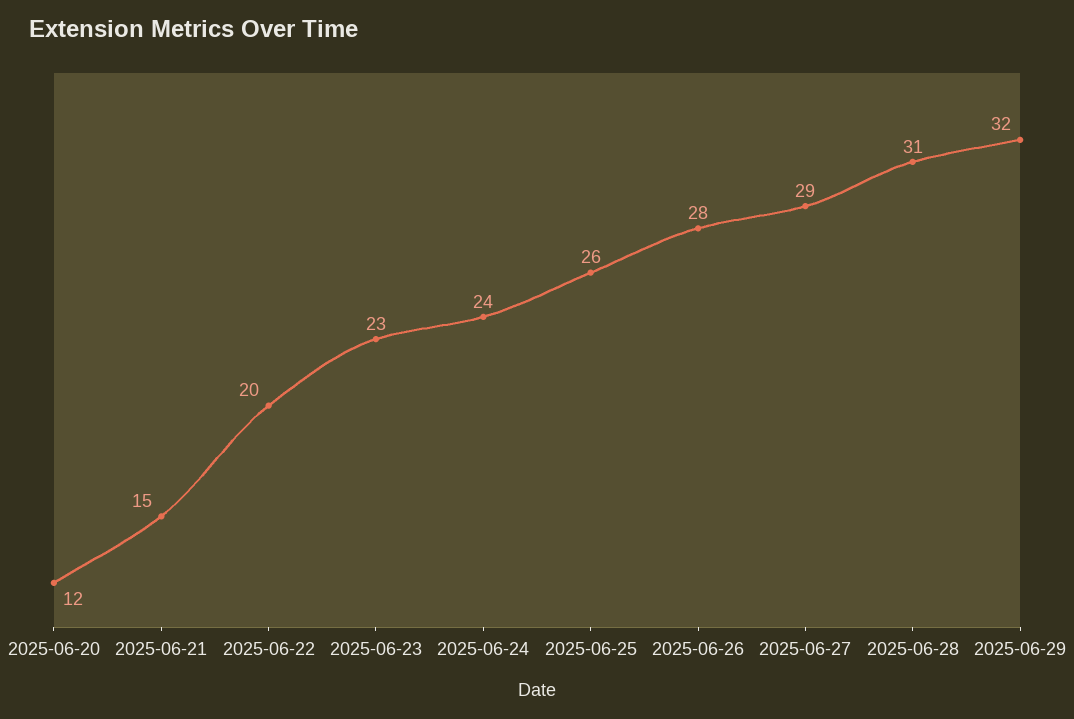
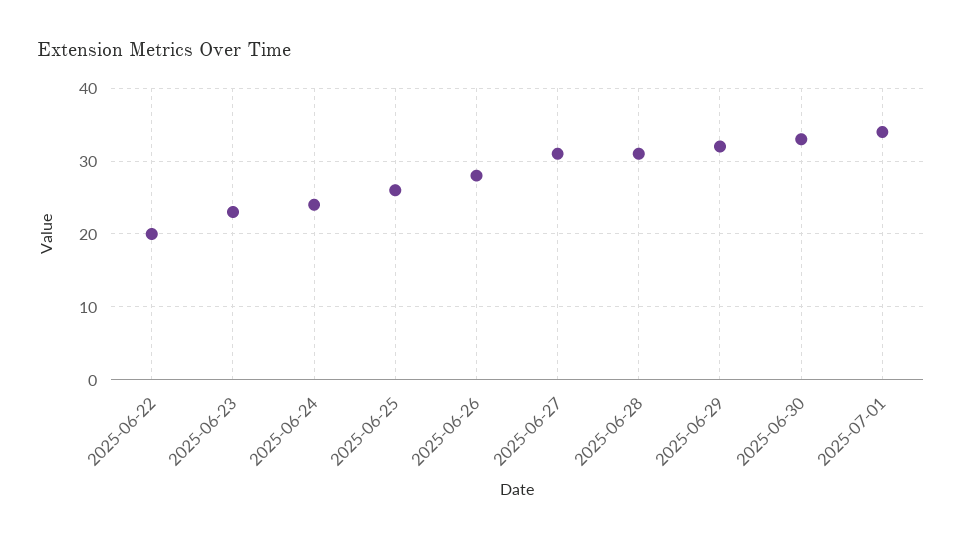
2025-06-20: 12 -> none
2025-06-21: 15 -> none
2025-06-27: 29 -> 31
2025-06-30: none -> 33
2025-07-01: none -> 34

